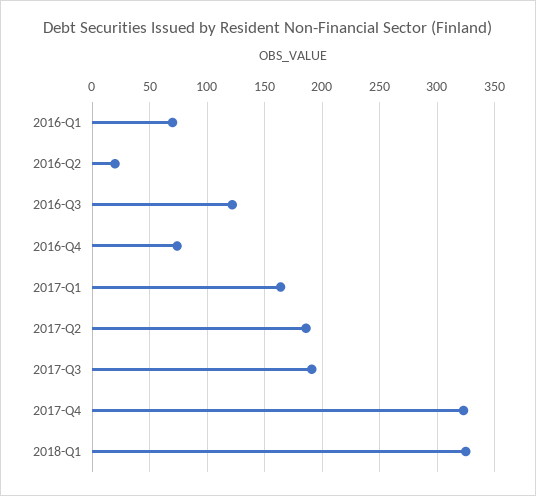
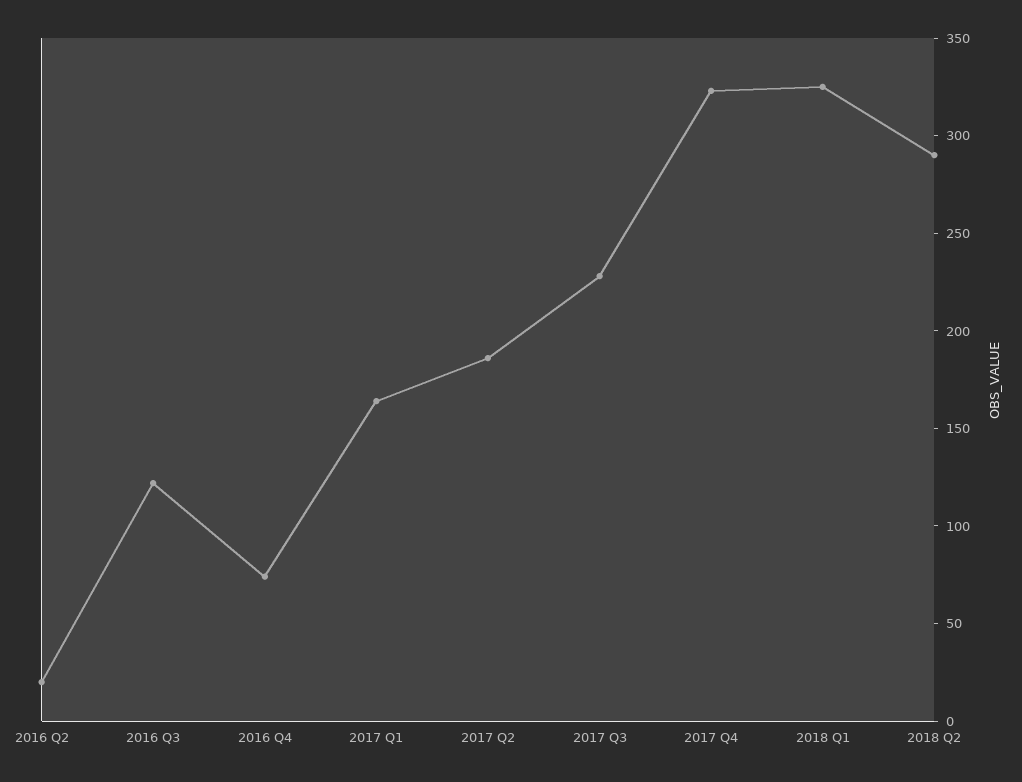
2016-Q1: 70 -> none
2017-Q3: 190 -> 230
2018 Q2: none -> 290

